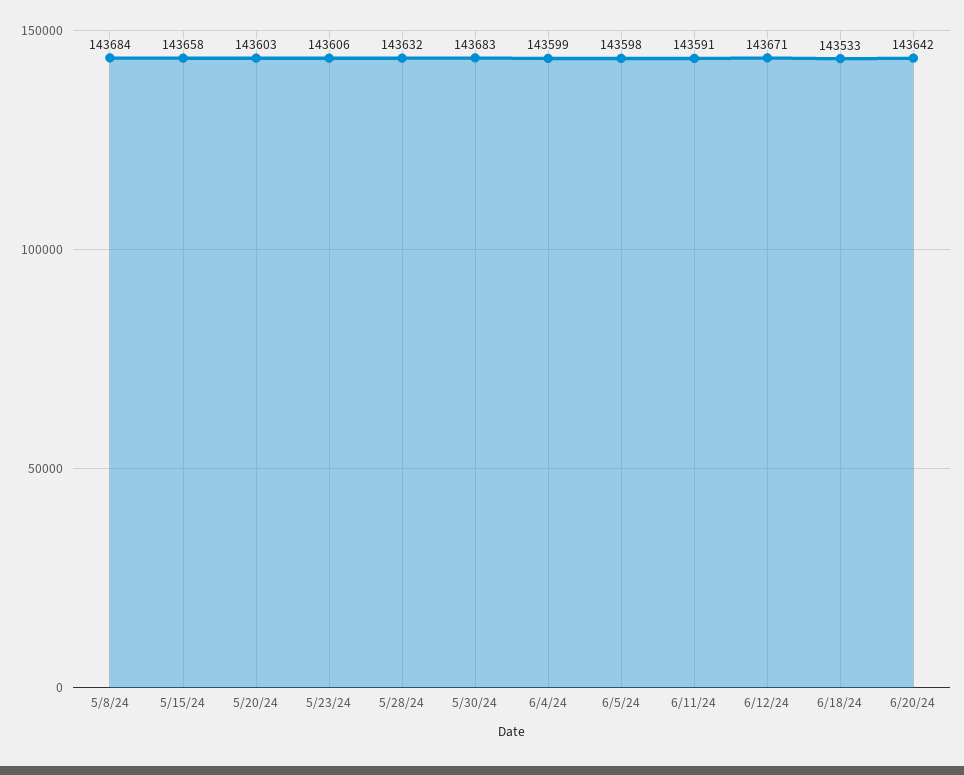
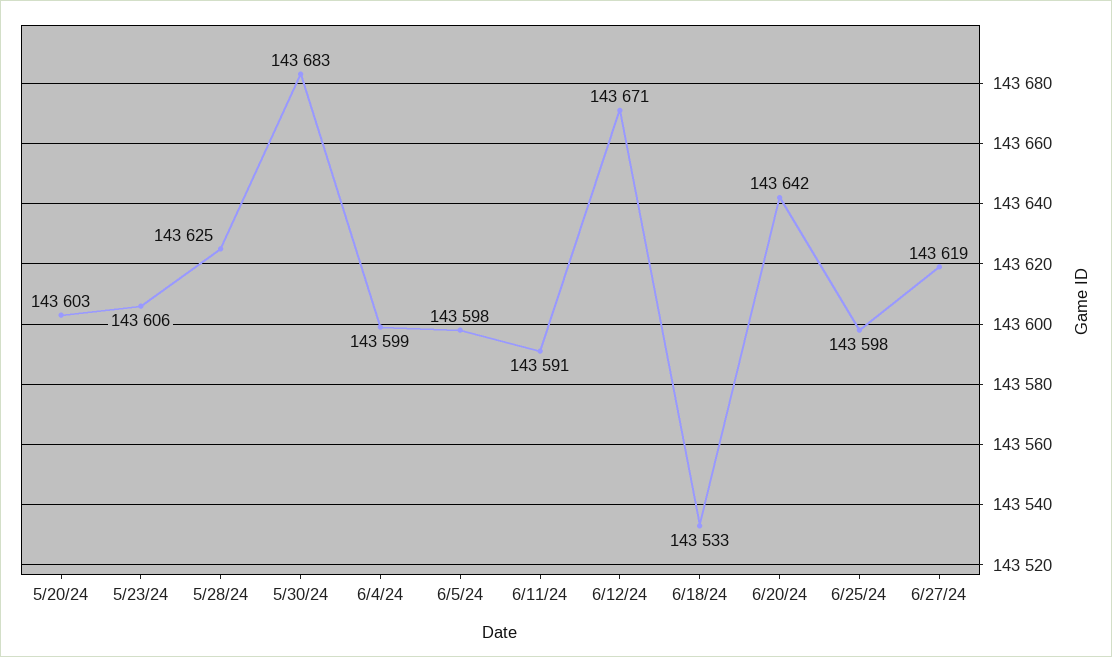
5/8/24: 143684 -> none
5/15/24: 143658 -> none
5/28/24: 143632 -> 143625
6/25/24: none -> 143598
6/27/24: none -> 143619

